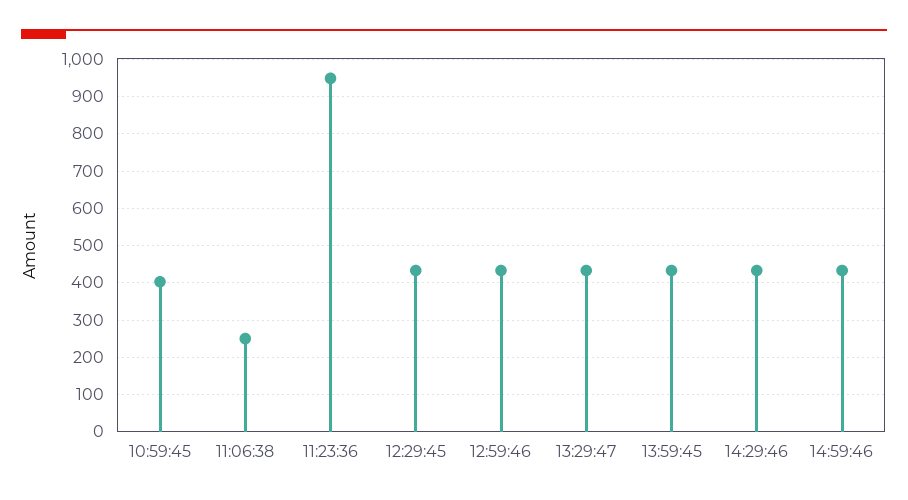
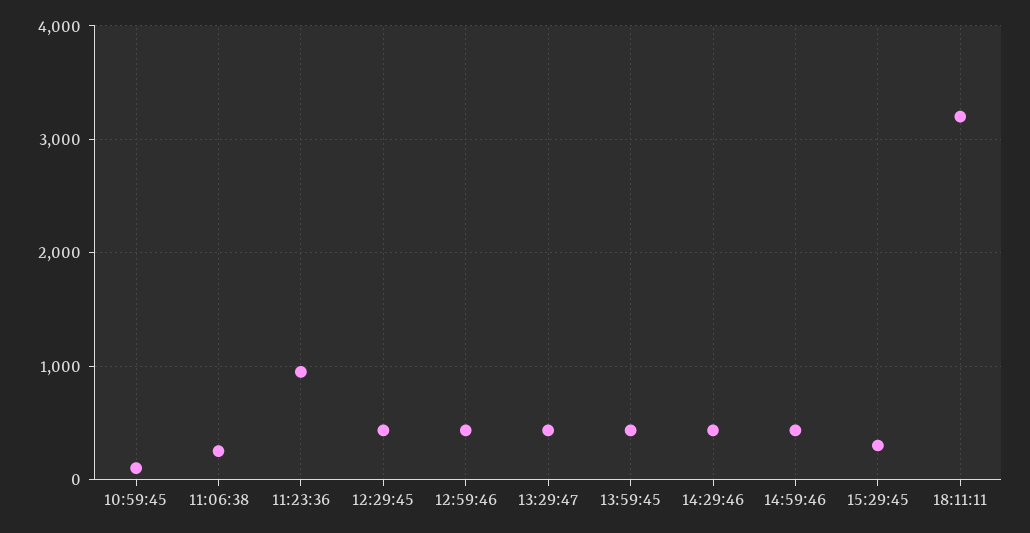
10:59:45: 400 -> 100
15:29:45: none -> 300
18:11:11: none -> 3200

